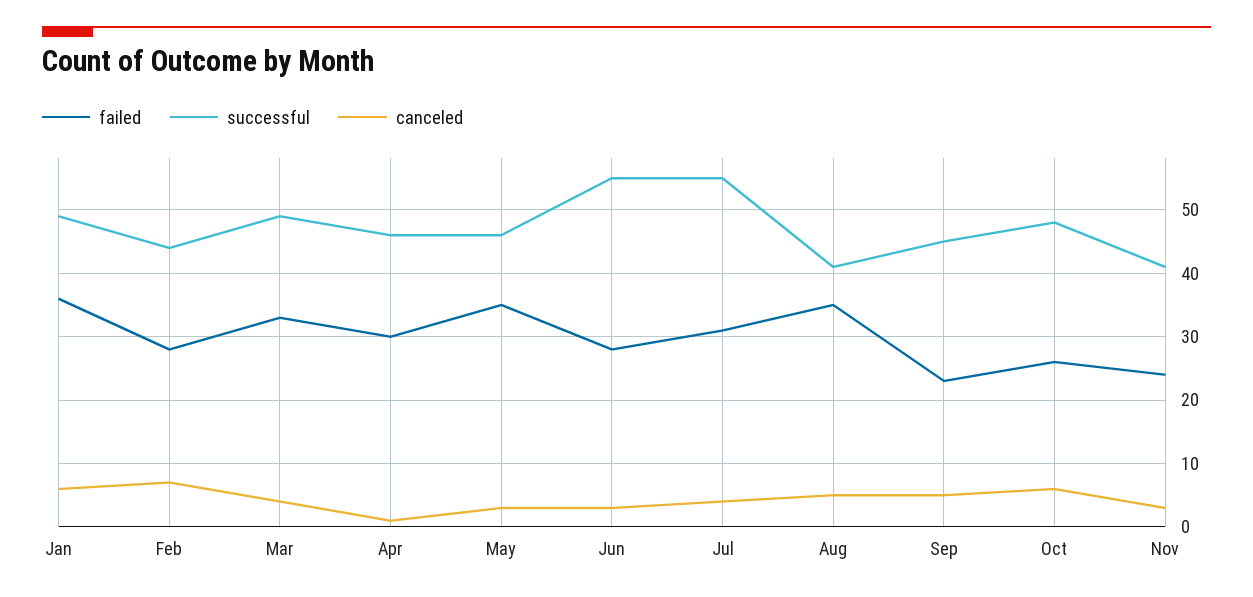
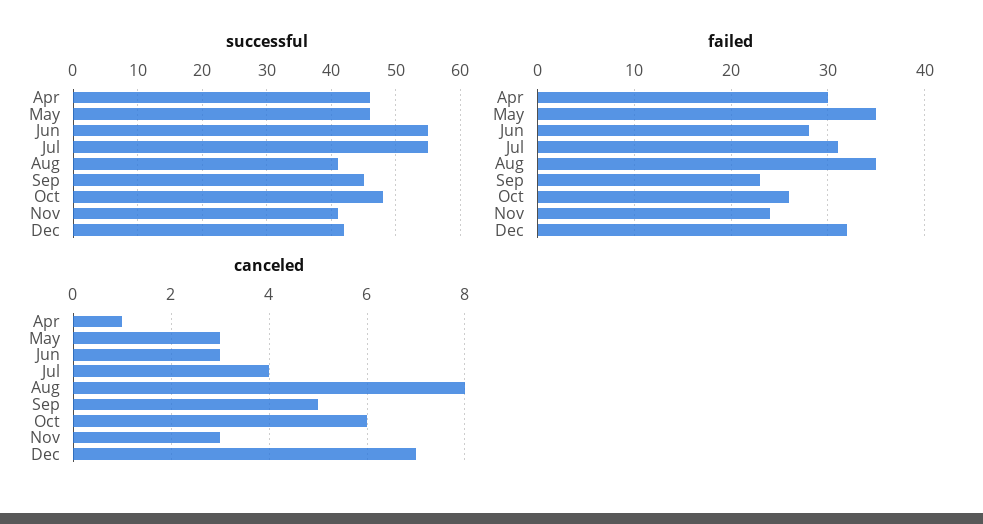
failed, Jan: 36 -> none
successful, Jan: 49 -> none
canceled, Jan: 6 -> none
failed, Feb: 28 -> none
successful, Feb: 44 -> none
canceled, Feb: 7 -> none
failed, Mar: 33 -> none
successful, Mar: 49 -> none
canceled, Mar: 4 -> none
canceled, Aug: 5 -> 8
successful, Dec: none -> 42
failed, Dec: none -> 32
canceled, Dec: none -> 7

